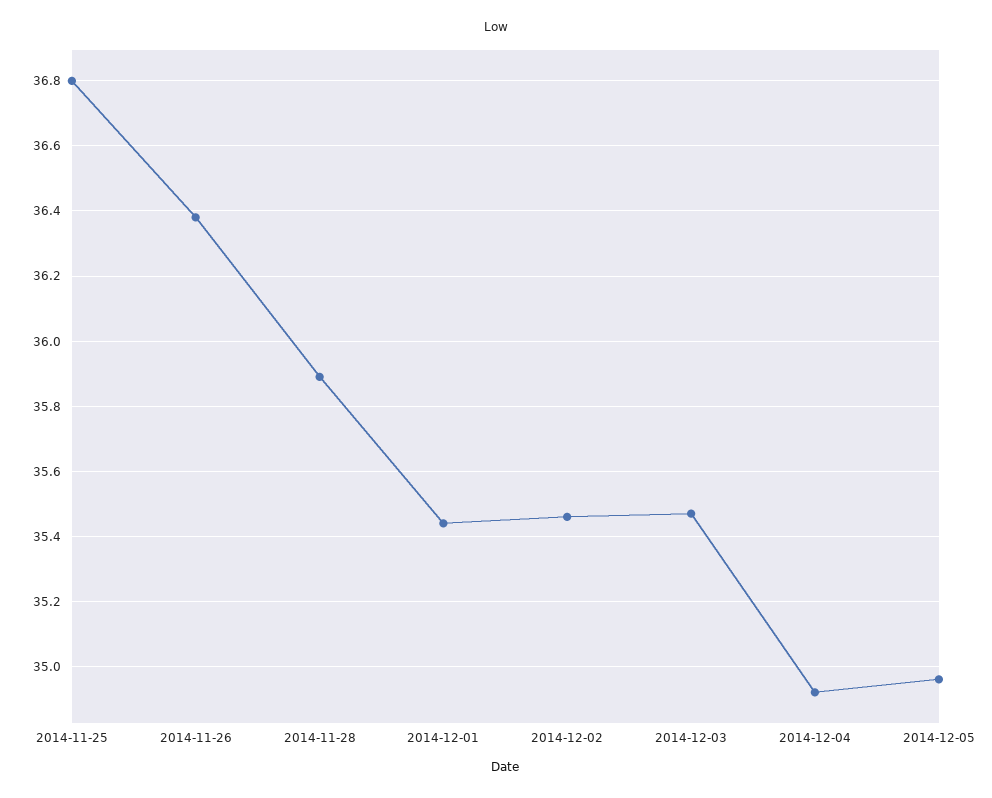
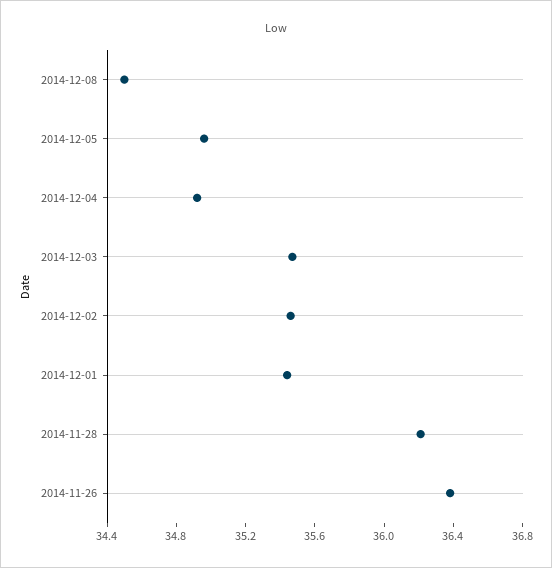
2014-11-25: 36.8 -> none
2014-11-28: 35.9 -> 36.2
2014-12-08: none -> 34.5

